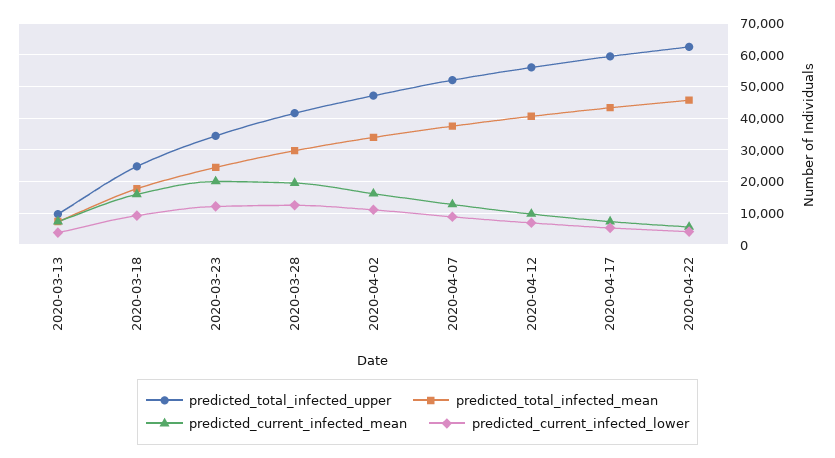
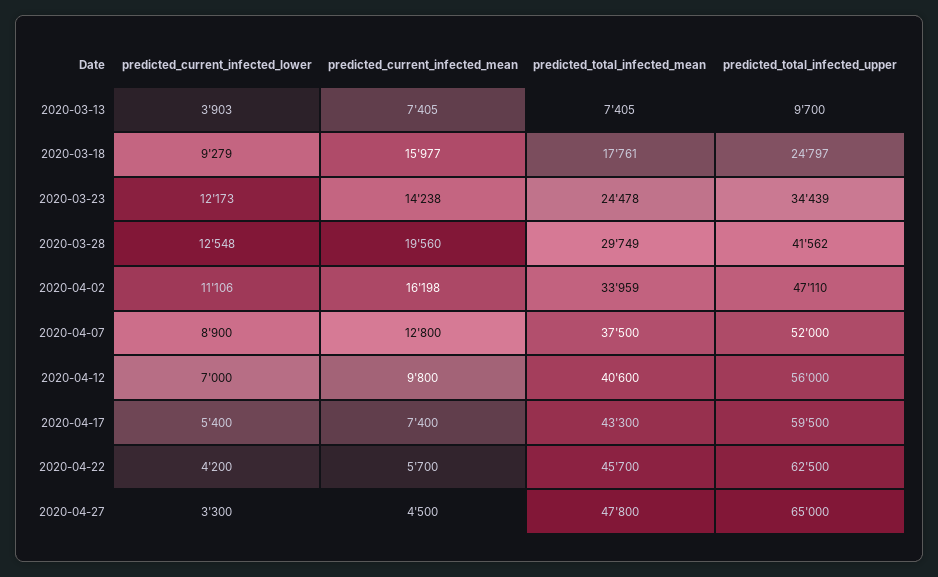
predicted_current_infected_mean, 2020-03-23: 20000 -> 14238
predicted_current_infected_lower, 2020-04-27: none -> 3300
predicted_current_infected_mean, 2020-04-27: none -> 4500
predicted_total_infected_mean, 2020-04-27: none -> 47800
predicted_total_infected_upper, 2020-04-27: none -> 65000

